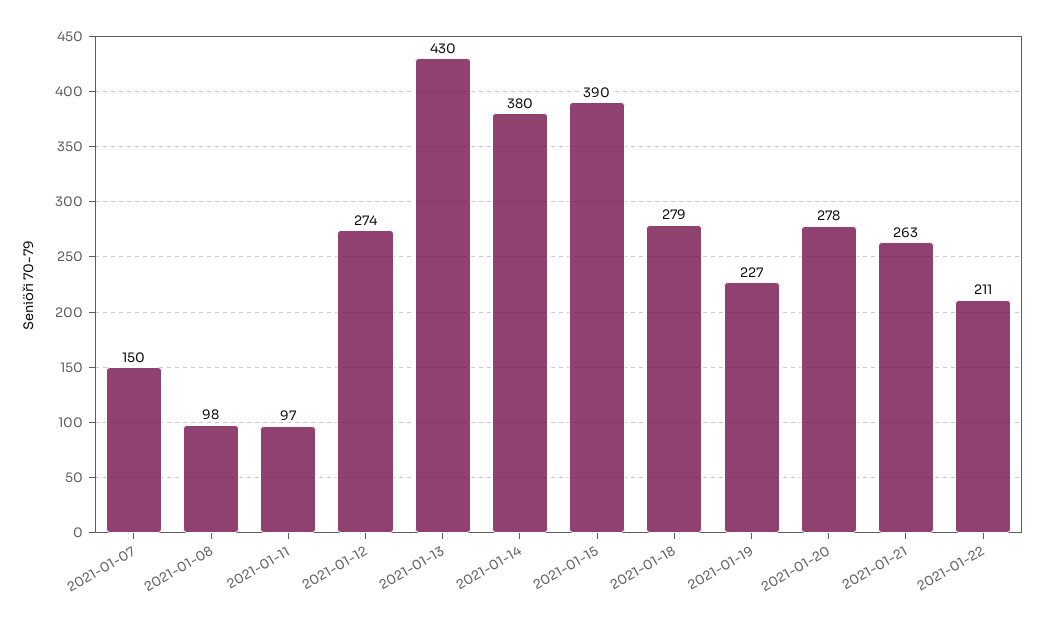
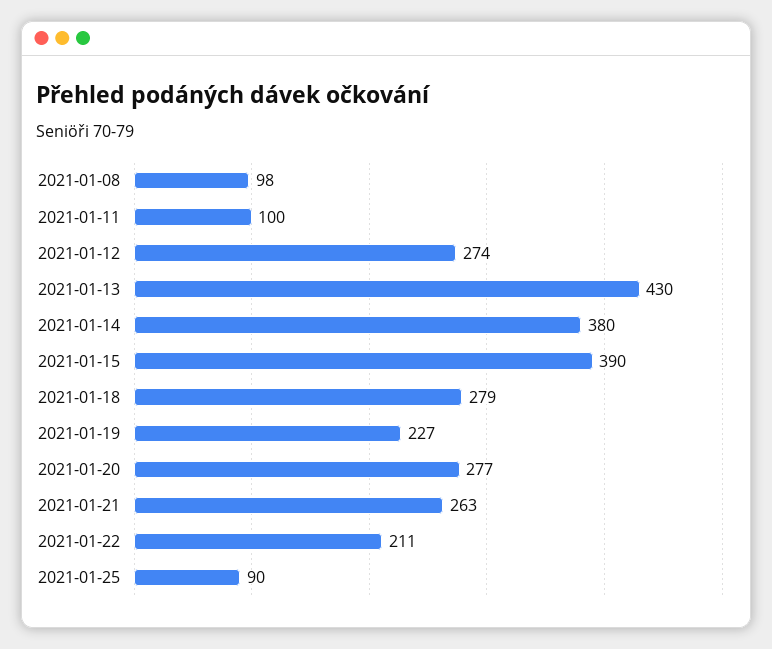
2021-01-07: 150 -> none
2021-01-11: 97 -> 100
2021-01-20: 278 -> 277
2021-01-25: none -> 90

